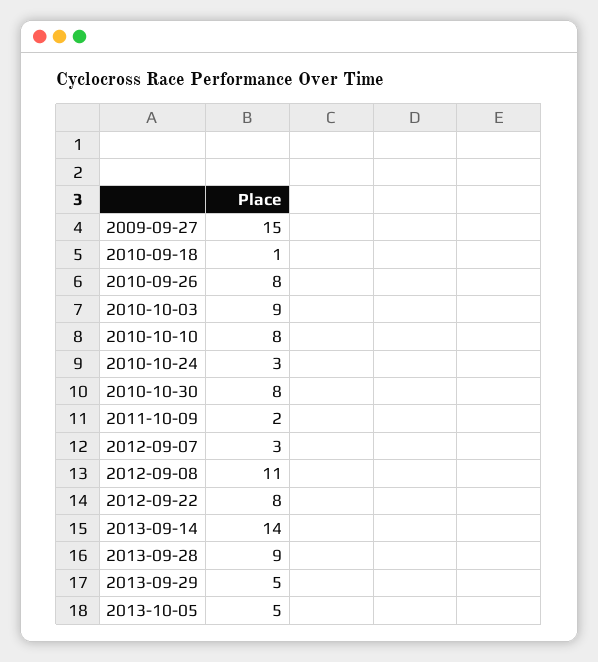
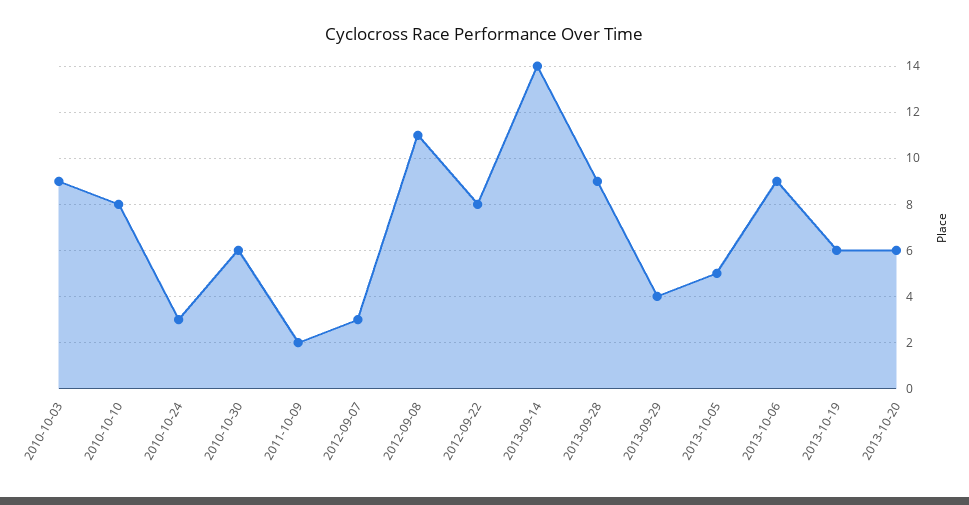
2009-09-27: 15 -> none
2010-09-18: 1 -> none
2010-09-26: 8 -> none
2010-10-30: 8 -> 6
2013-09-29: 5 -> 4
2013-10-06: none -> 9
2013-10-19: none -> 6
2013-10-20: none -> 6

